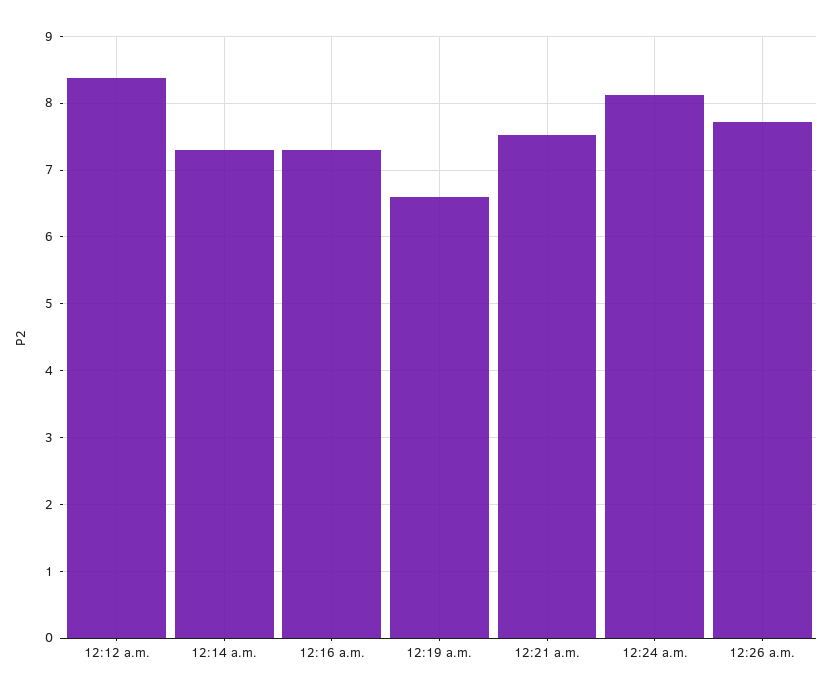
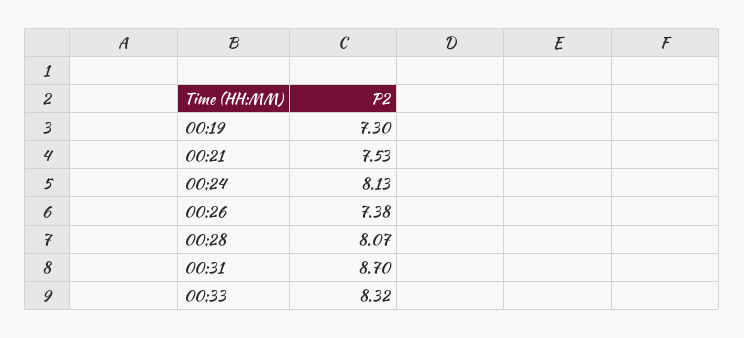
12:12 a.m.: 8.4 -> none
12:14 a.m.: 7.3 -> none
12:16 a.m.: 7.3 -> none
12:19 a.m.: 6.6 -> 7.3
12:26 a.m.: 7.7 -> 7.38
00:28: none -> 8.07
00:31: none -> 8.7
00:33: none -> 8.32

